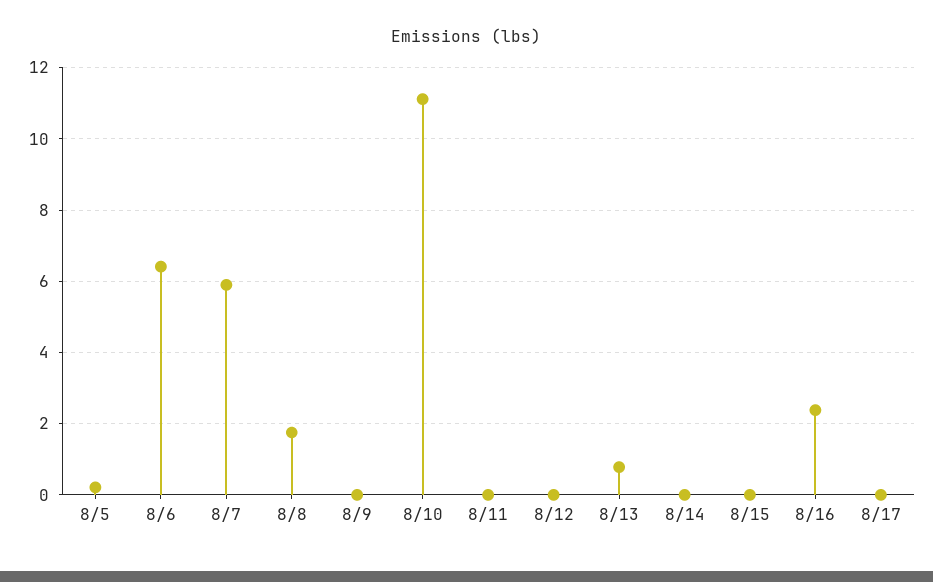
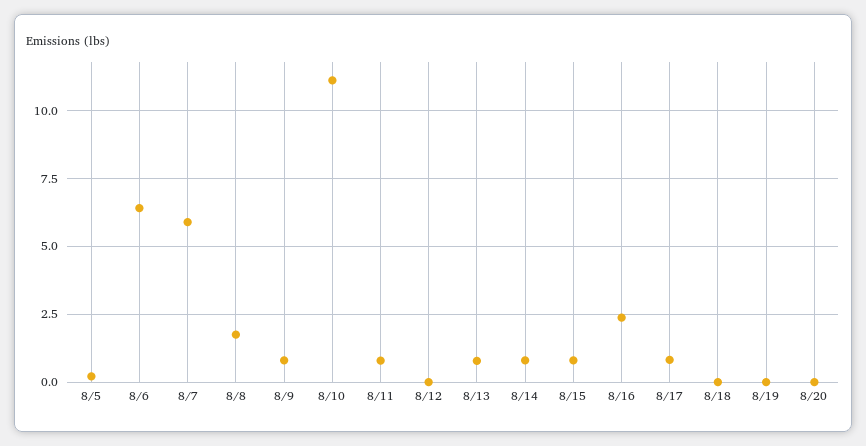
8/9: 0 -> 0.75
8/11: 0 -> 0.75
8/14: 0 -> 0.75
8/15: 0 -> 0.75
8/17: 0 -> 0.75
8/18: none -> 0
8/19: none -> 0
8/20: none -> 0

